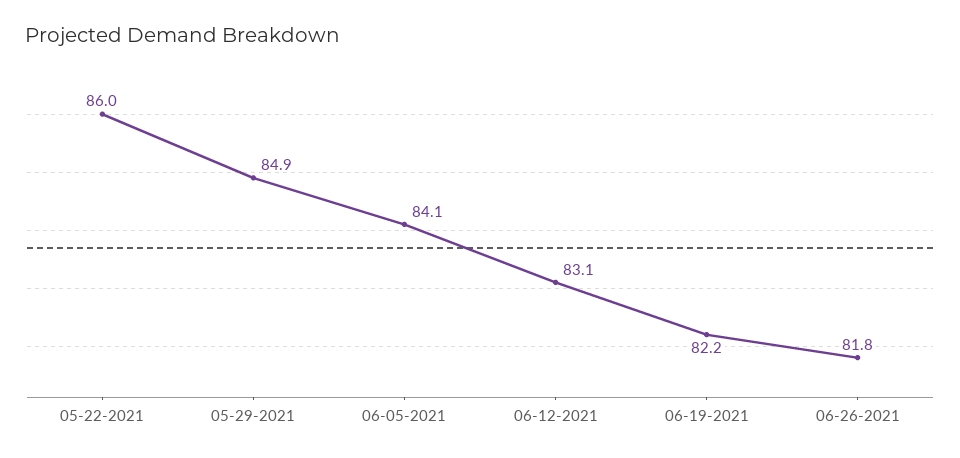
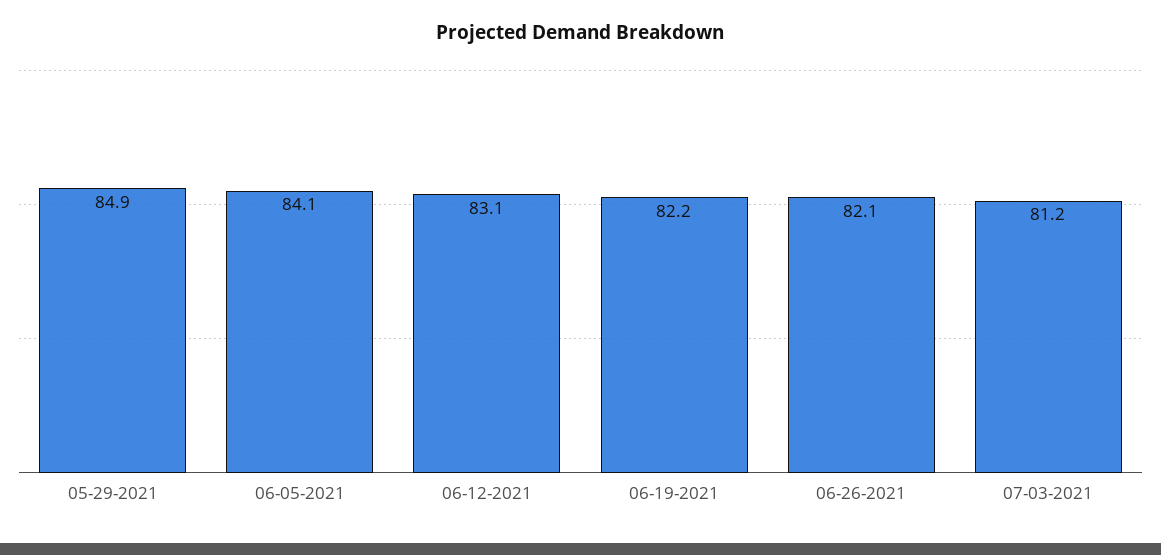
05-22-2021: 86 -> none
06-26-2021: 81.8 -> 82.1
07-03-2021: none -> 81.2

